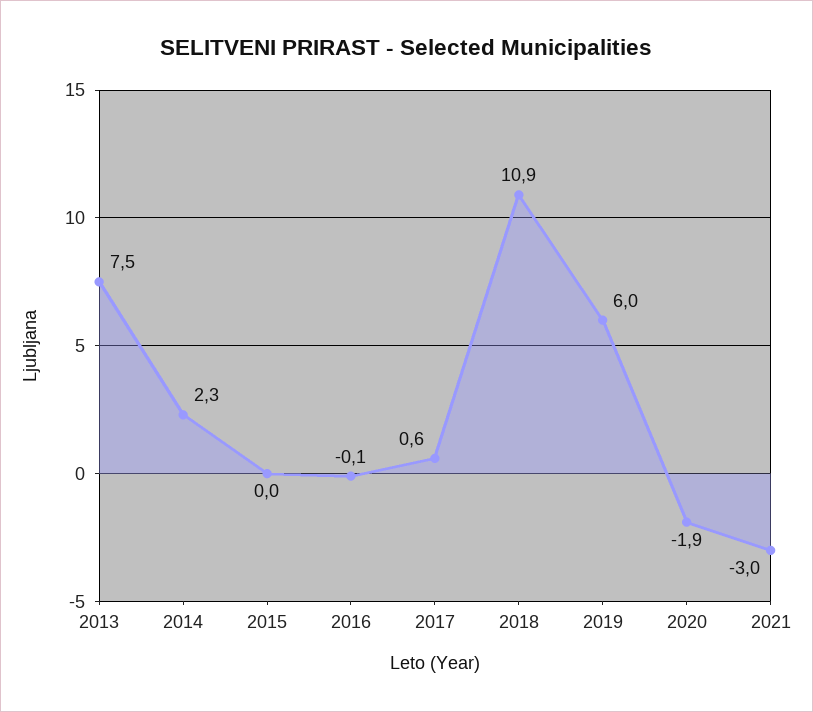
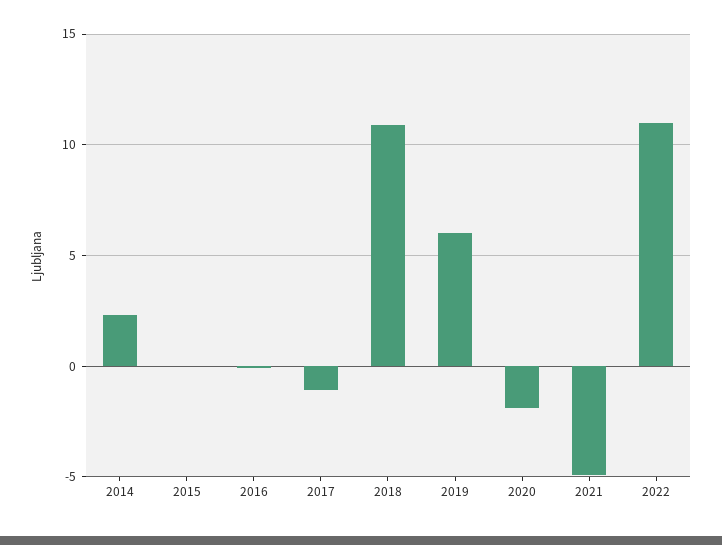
2013: 7.5 -> none
2017: 0.6 -> -1
2021: -3 -> -5
2022: none -> 11

